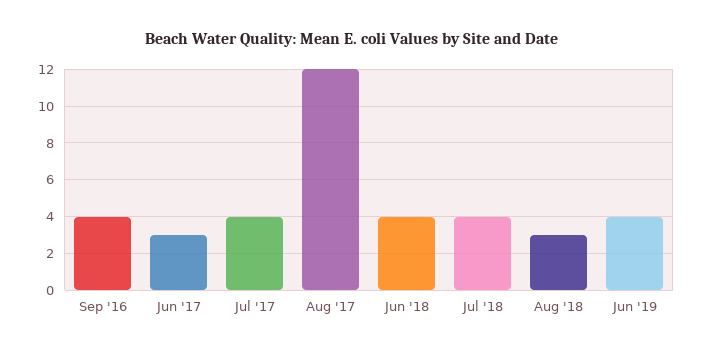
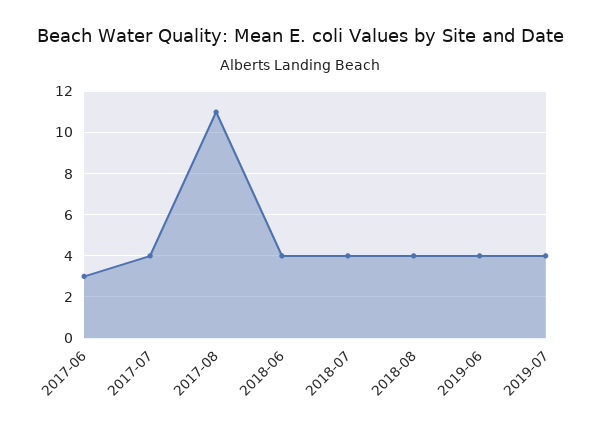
Sep '16: 4 -> none
Aug '17: 12 -> 11
Aug '18: 3 -> 4
2019-07: none -> 4

